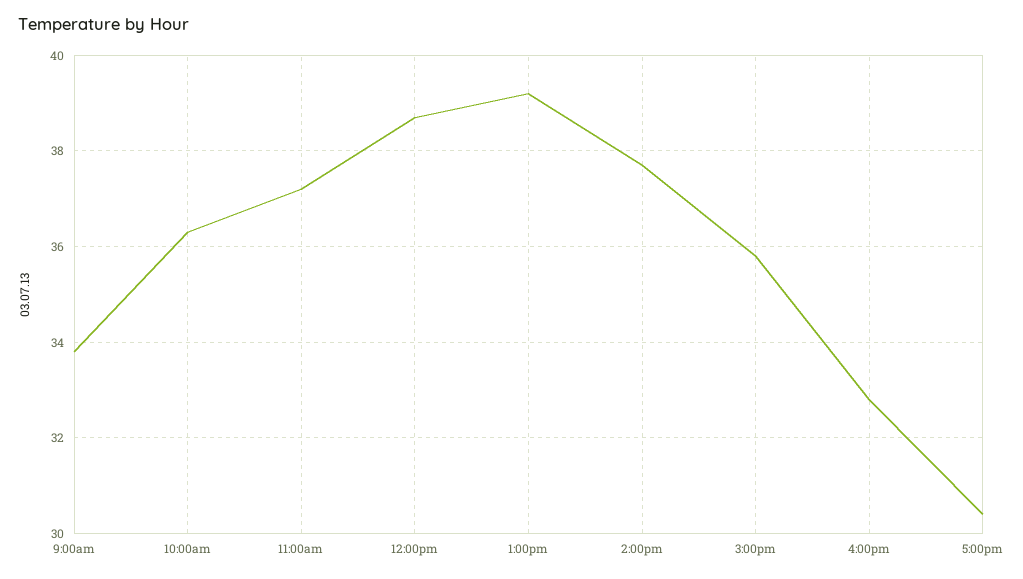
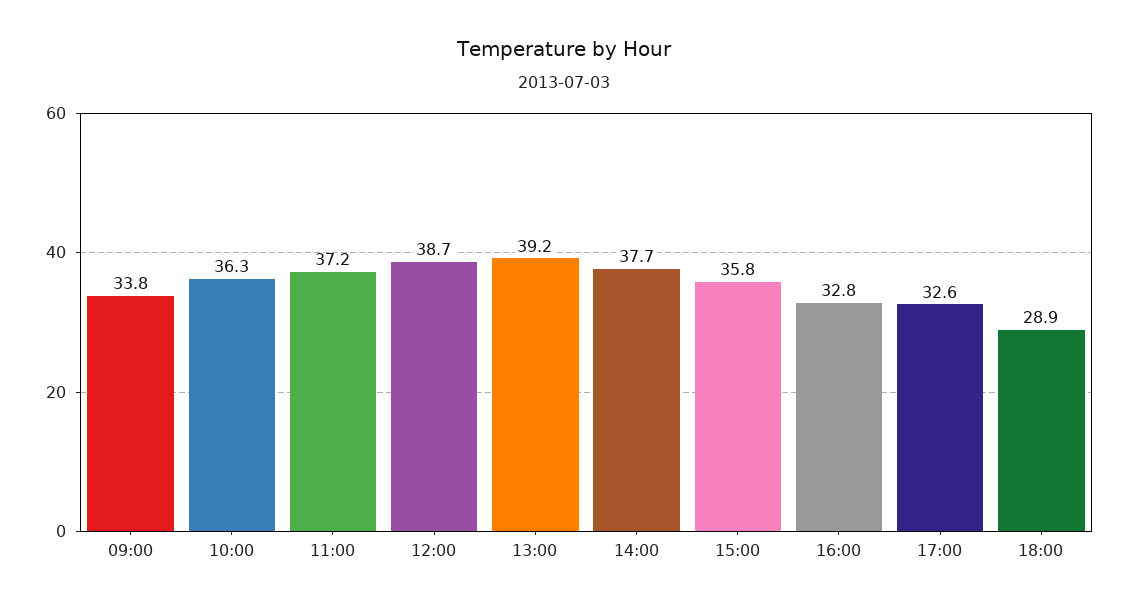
5:00pm: 30.5 -> 32.6
18:00: none -> 28.9

